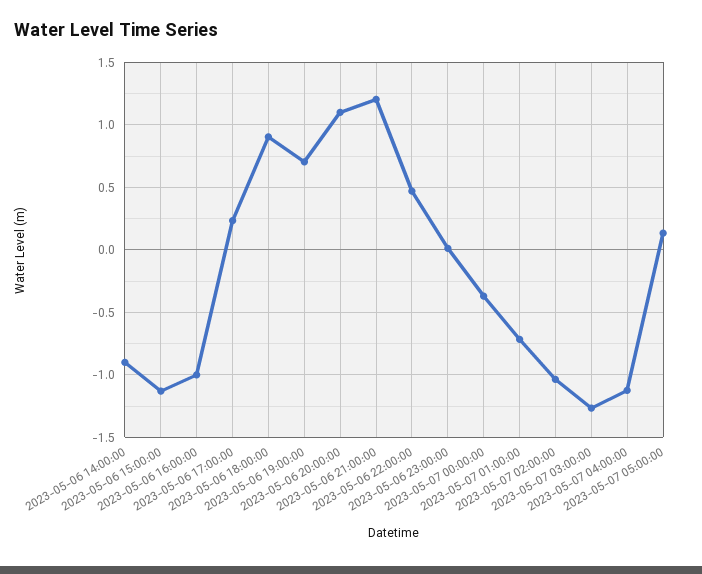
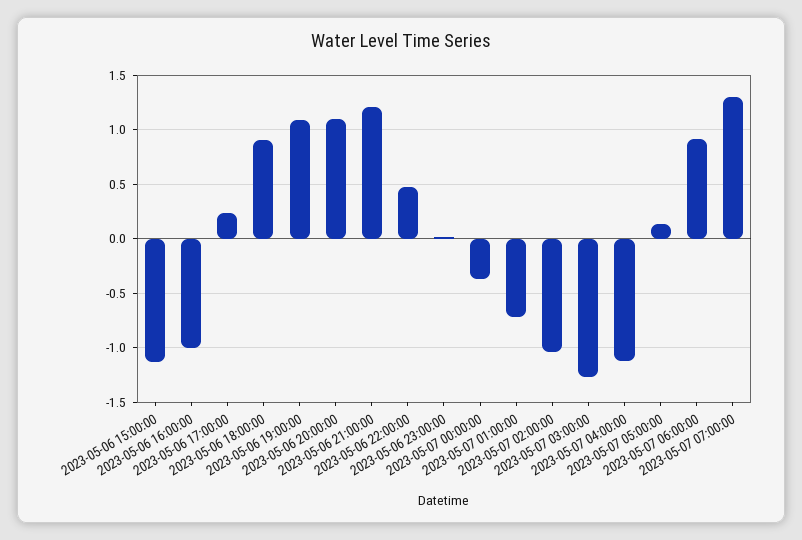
2023-05-06 14:00:00: -0.9 -> none
2023-05-06 19:00:00: 0.7 -> 1.1
2023-05-07 06:00:00: none -> 0.9
2023-05-07 07:00:00: none -> 1.3

